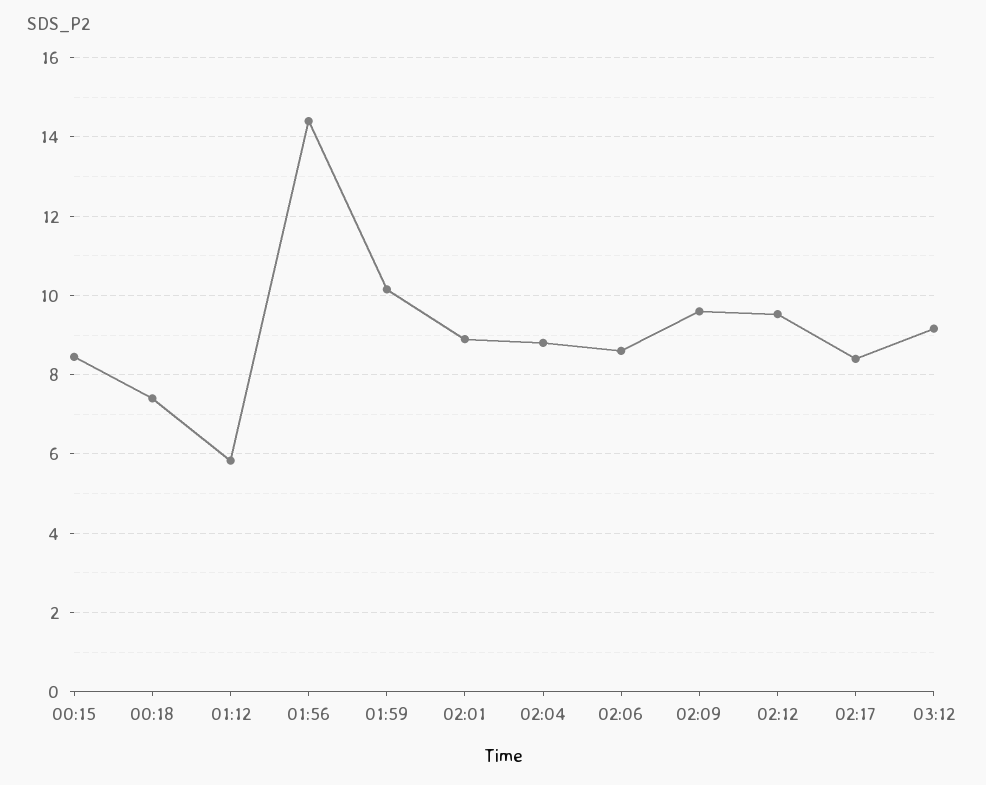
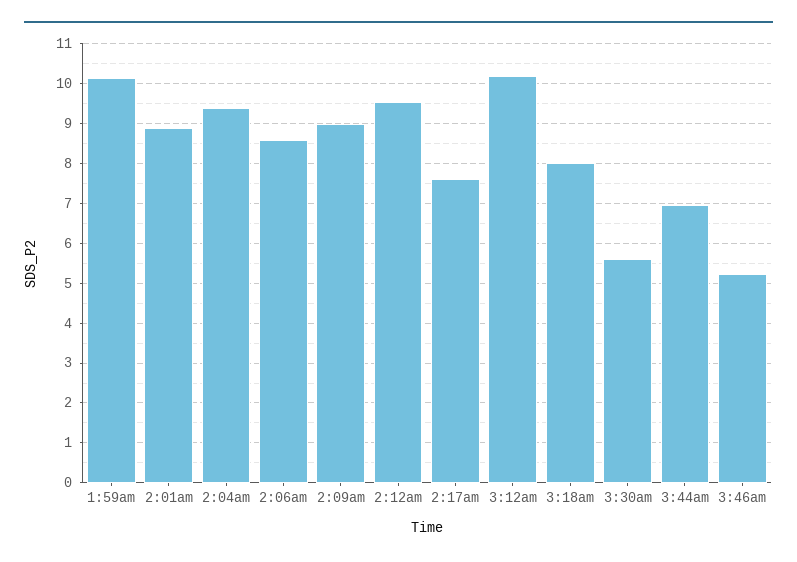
00:15: 8.4 -> none
00:18: 7.4 -> none
01:12: 5.8 -> none
01:56: 14.4 -> none
02:04: 8.8 -> 9.4
02:09: 9.6 -> 9
02:17: 8.4 -> 7.6
03:12: 9.2 -> 10.2
3:18am: none -> 8
3:30am: none -> 5.6
3:44am: none -> 7
3:46am: none -> 5.2

